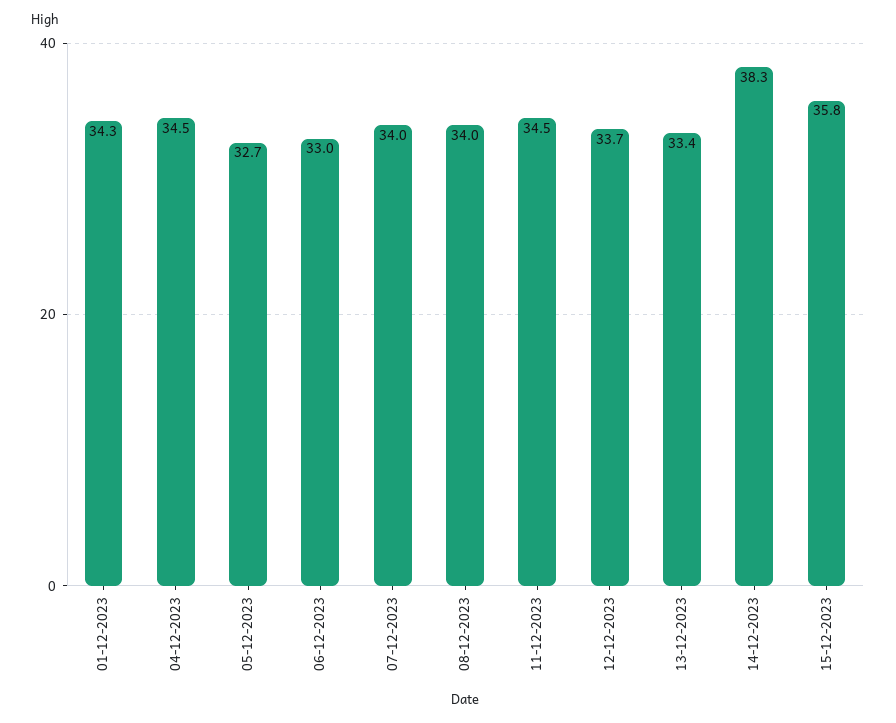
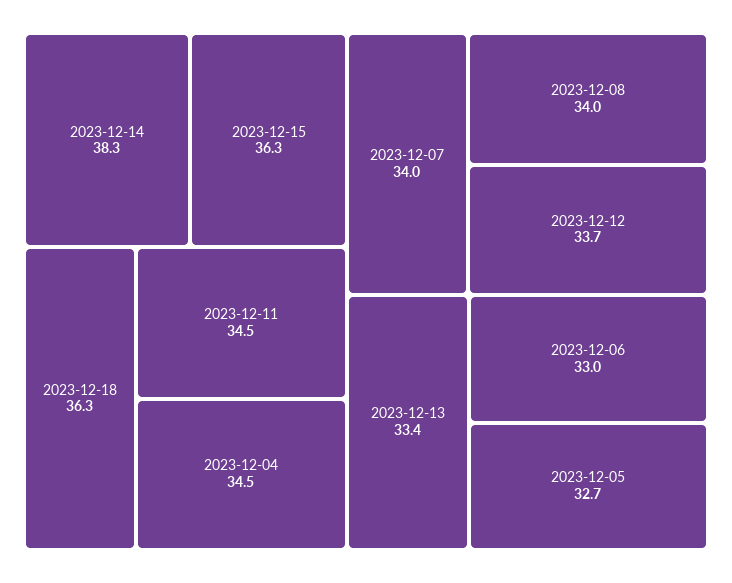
01-12-2023: 34.3 -> none
15-12-2023: 35.8 -> 36.3
2023-12-18: none -> 36.3

